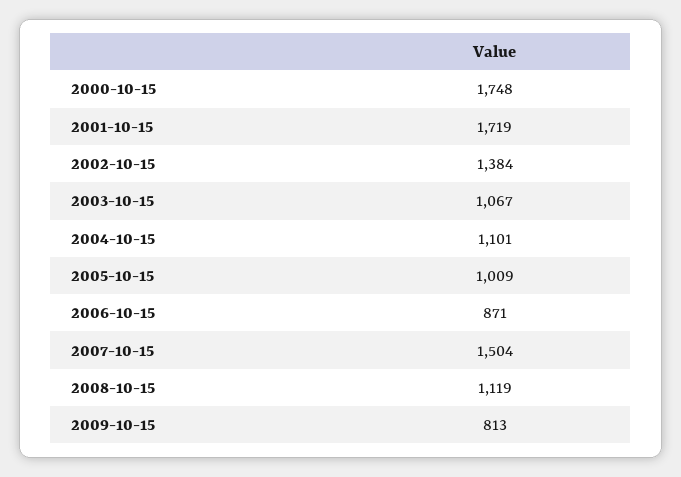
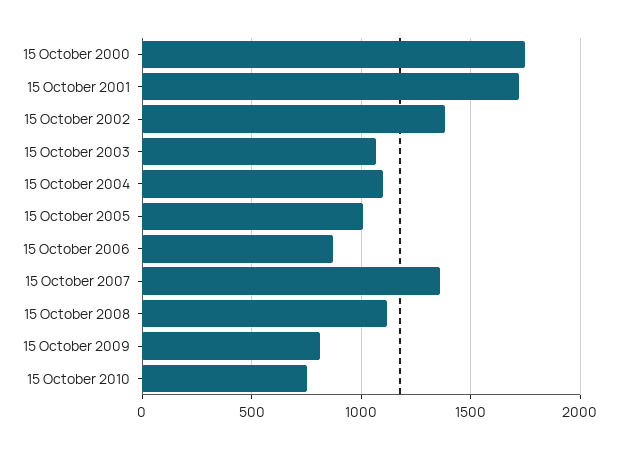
2007-10-15: 1504 -> 1350
15 October 2010: none -> 750

